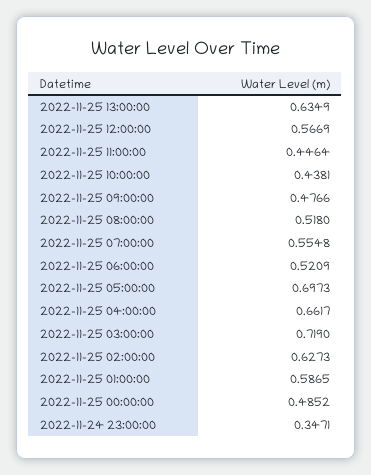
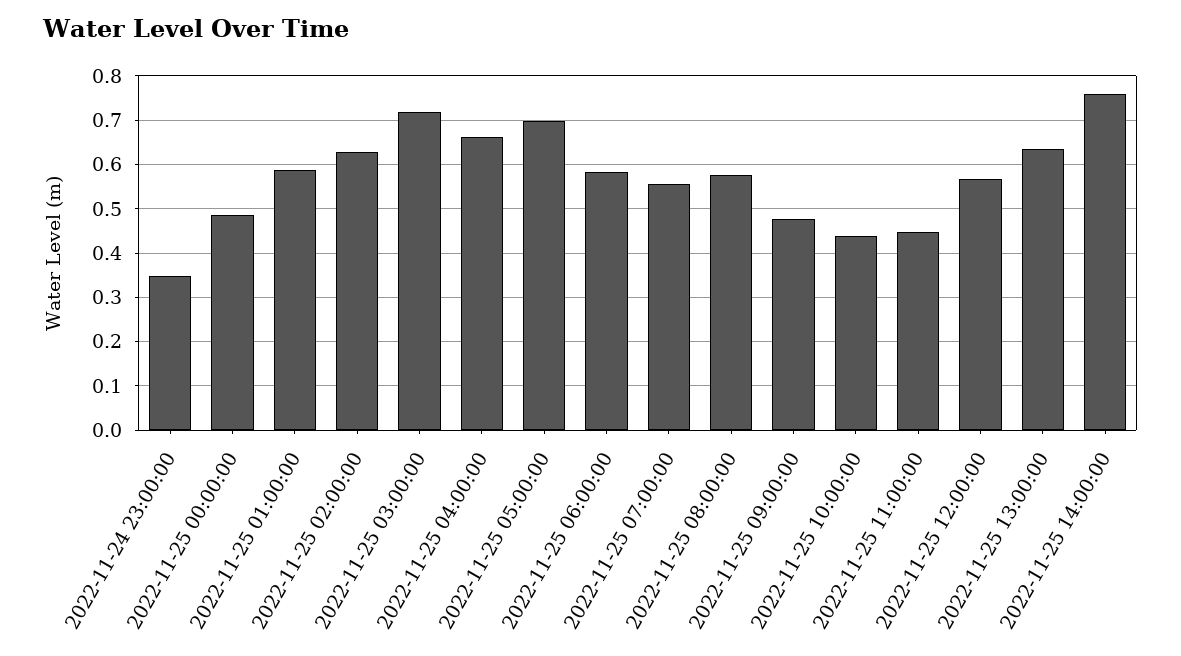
2022-11-25 08:00:00: 0.518 -> 0.58
2022-11-25 06:00:00: 0.5209 -> 0.58
2022-11-25 14:00:00: none -> 0.76

